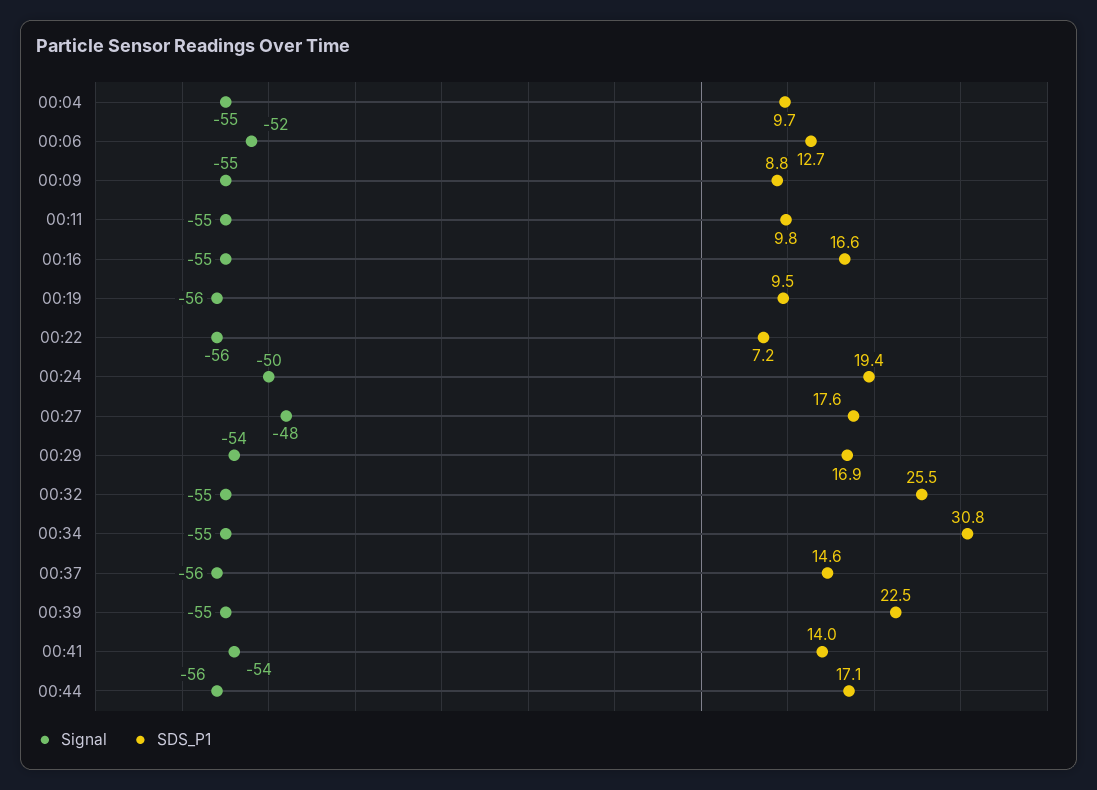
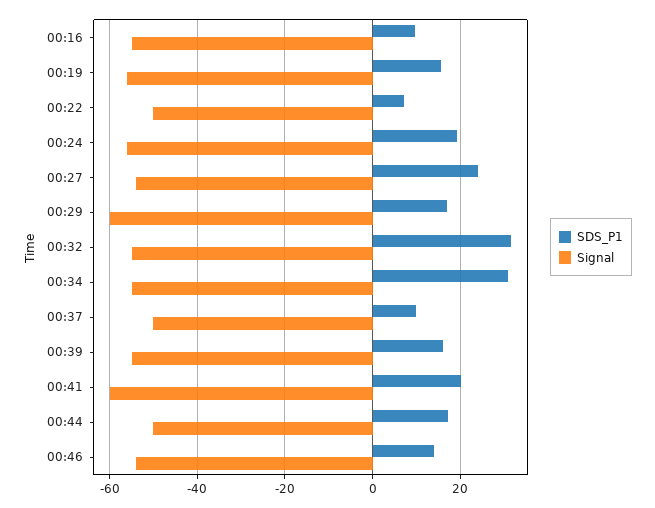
Signal, 00:04: -55 -> none
SDS_P1, 00:04: 9.7 -> none
Signal, 00:06: -52 -> none
SDS_P1, 00:06: 12.7 -> none
Signal, 00:09: -55 -> none
SDS_P1, 00:09: 8.8 -> none
Signal, 00:11: -55 -> none
SDS_P1, 00:11: 9.8 -> none
SDS_P1, 00:16: 16.6 -> 10
SDS_P1, 00:19: 9.5 -> 16
Signal, 00:22: -56 -> -50
Signal, 00:24: -50 -> -56
Signal, 00:27: -48 -> -54
SDS_P1, 00:27: 17.6 -> 24
Signal, 00:29: -54 -> -60
SDS_P1, 00:32: 25.5 -> 32
Signal, 00:37: -56 -> -50
SDS_P1, 00:37: 14.6 -> 10
SDS_P1, 00:39: 22.5 -> 16
Signal, 00:41: -54 -> -60
SDS_P1, 00:41: 14 -> 20
Signal, 00:44: -56 -> -50
SDS_P1, 00:46: none -> 14
Signal, 00:46: none -> -54

